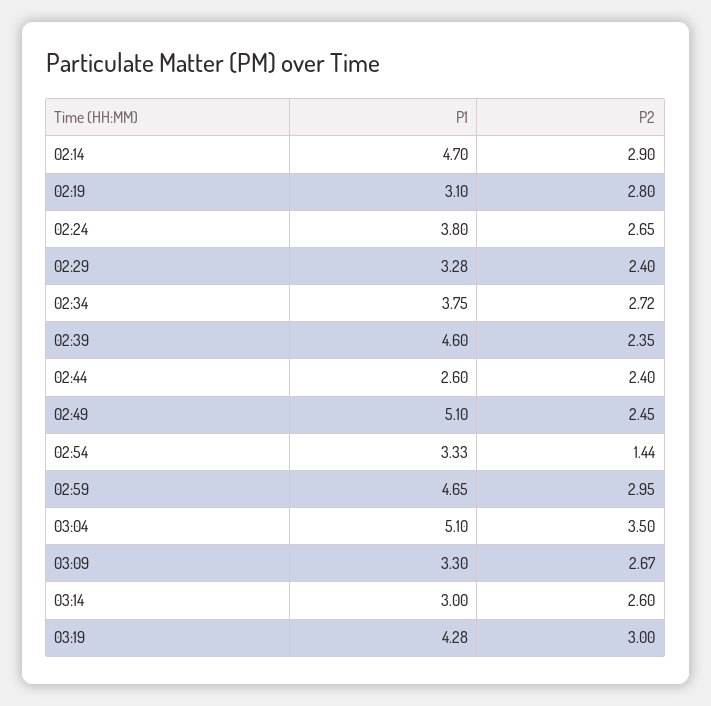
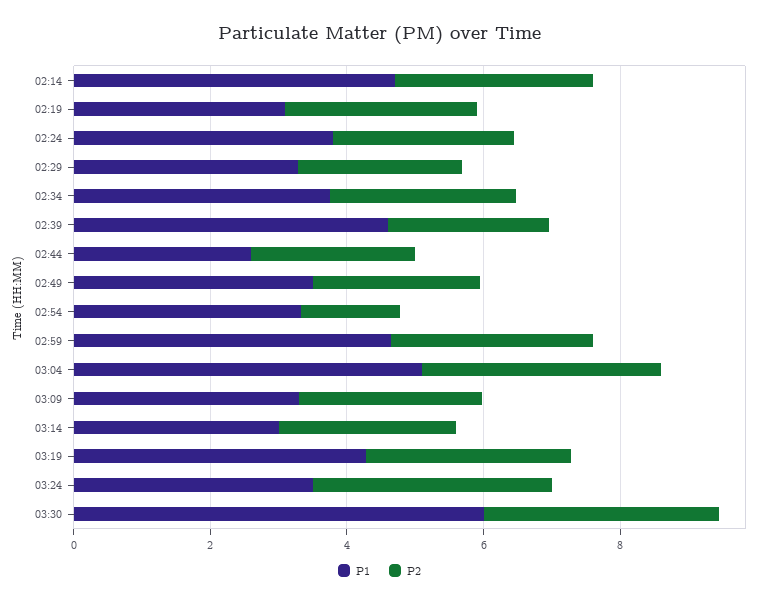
P1, 02:49: 5.1 -> 3.5
P1, 03:24: none -> 3.5
P2, 03:24: none -> 3.5
P1, 03:30: none -> 6
P2, 03:30: none -> 3.5

